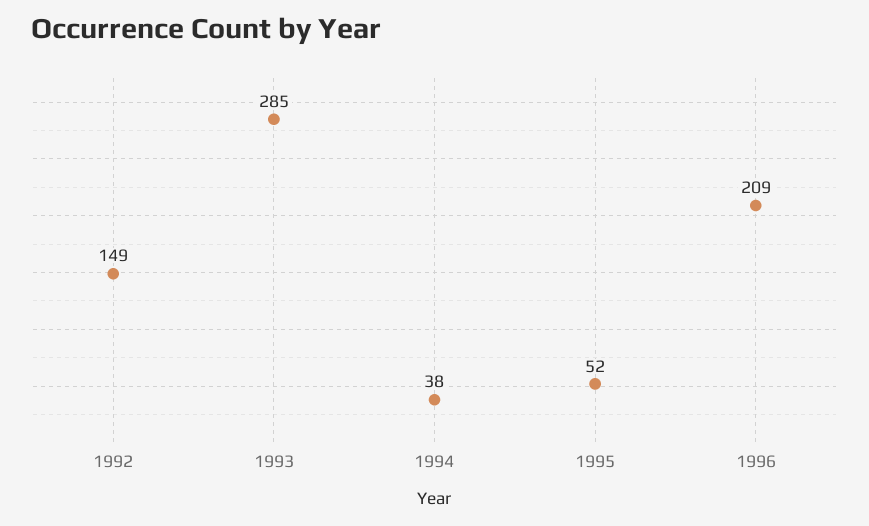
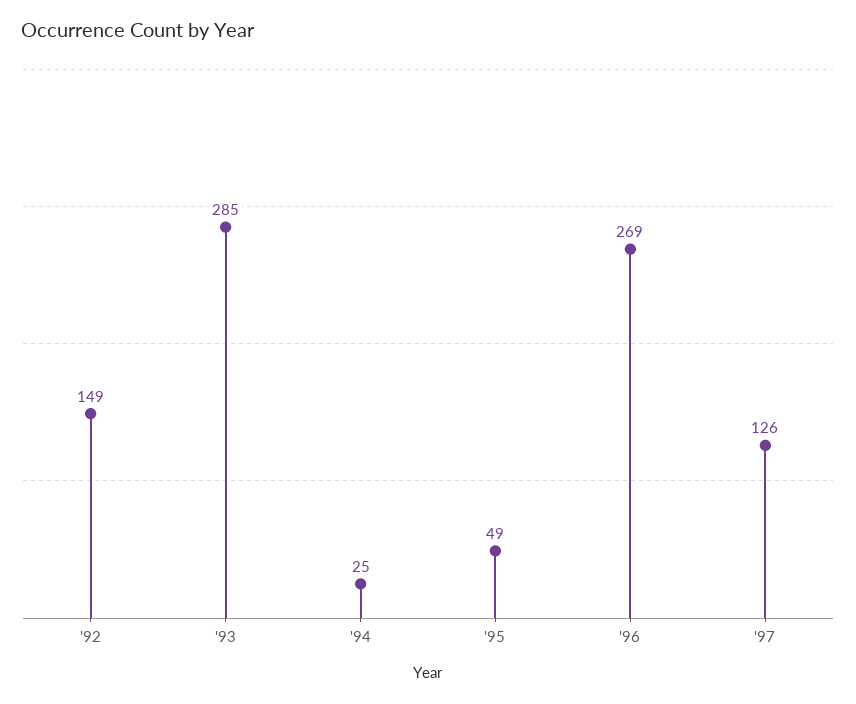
1994: 38 -> 25
1995: 52 -> 49
1996: 209 -> 269
'97: none -> 126

